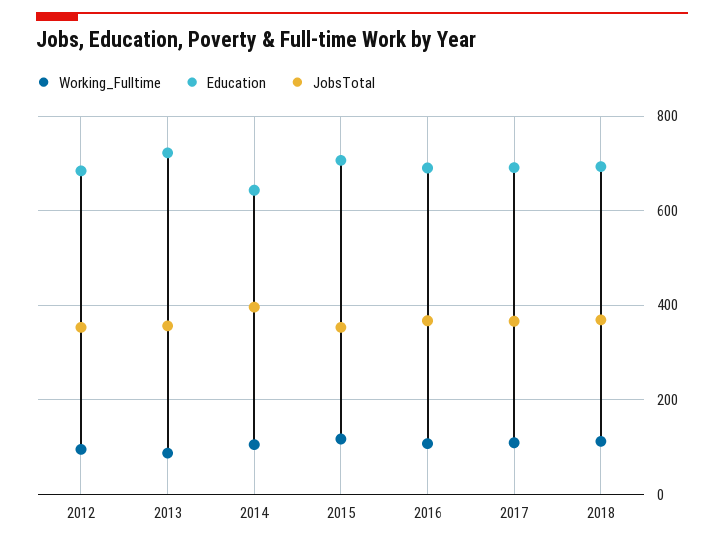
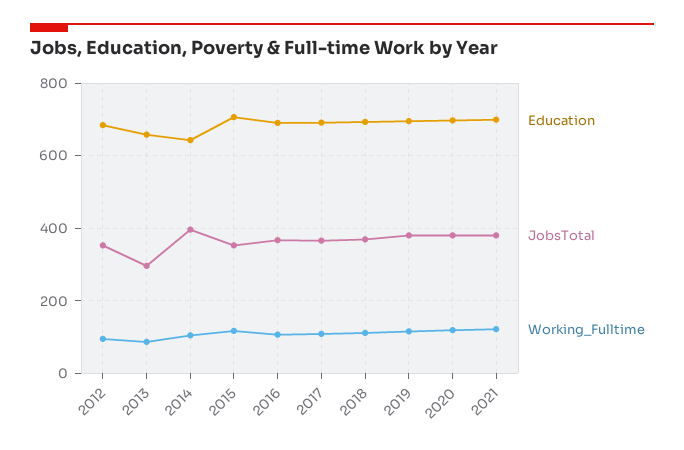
Education, 2013: 720 -> 660
JobsTotal, 2013: 360 -> 300
Education, 2019: none -> 700
JobsTotal, 2019: none -> 380
Working_Fulltime, 2019: none -> 120
Education, 2020: none -> 700
JobsTotal, 2020: none -> 380
Working_Fulltime, 2020: none -> 120
Education, 2021: none -> 700
JobsTotal, 2021: none -> 380
Working_Fulltime, 2021: none -> 120

